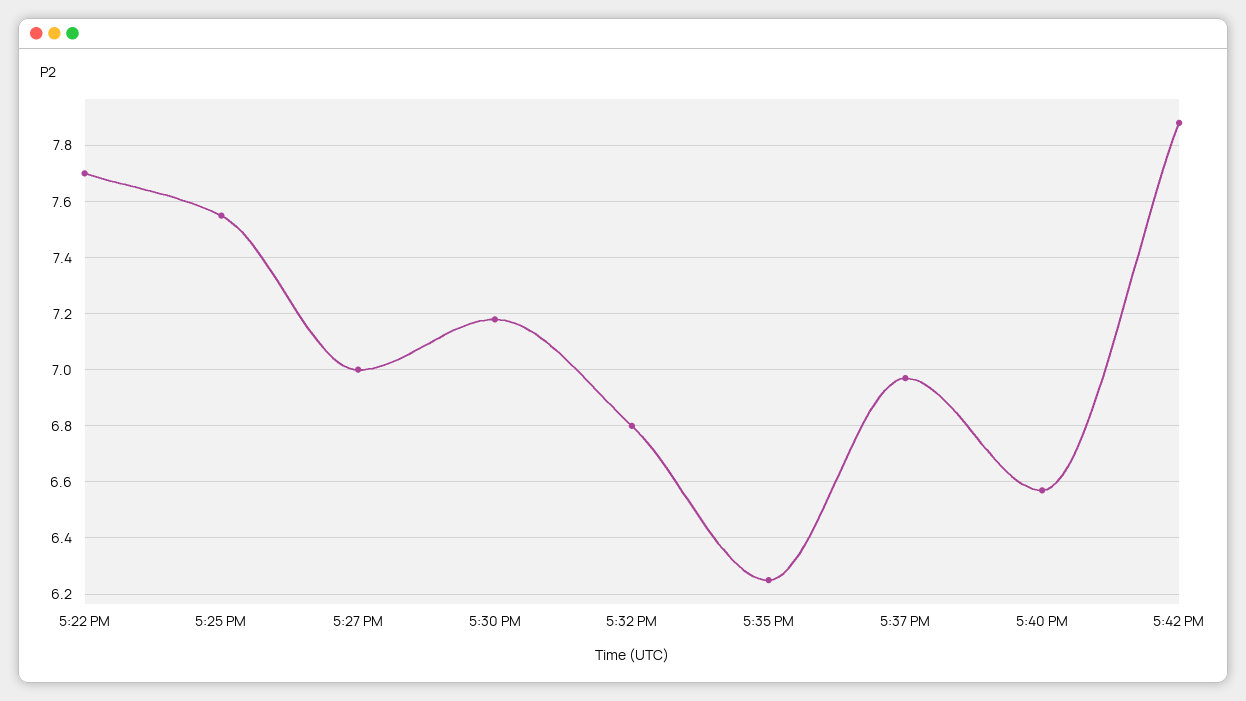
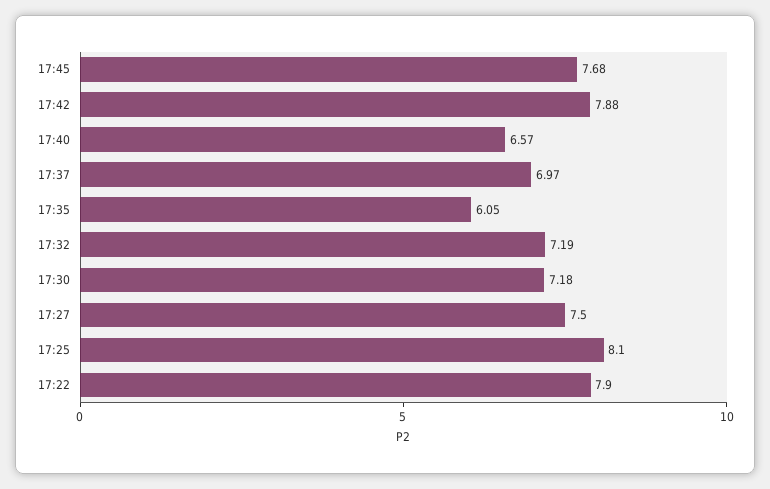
5:22 PM: 7.7 -> 7.9
5:25 PM: 7.55 -> 8.1
5:27 PM: 7 -> 7.5
5:32 PM: 6.8 -> 7.19
5:35 PM: 6.25 -> 6.05
17:45: none -> 7.68

